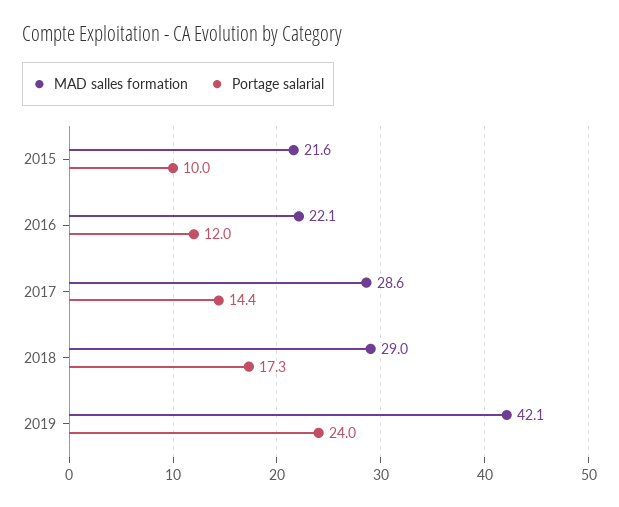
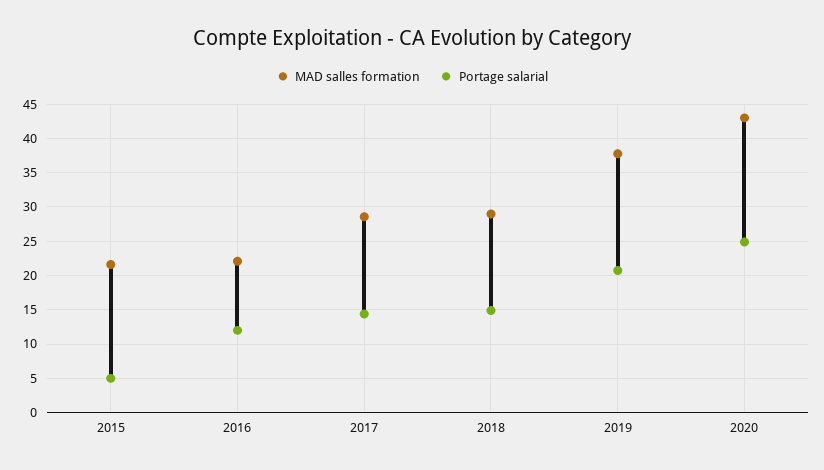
Portage salarial, 2015: 10 -> 5
Portage salarial, 2018: 17.3 -> 15
MAD salles formation, 2019: 42.1 -> 38
Portage salarial, 2019: 24 -> 21
MAD salles formation, 2020: none -> 43
Portage salarial, 2020: none -> 25

